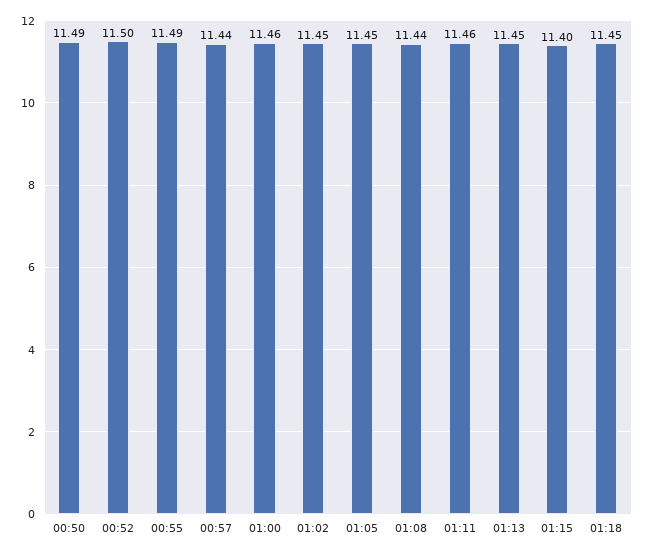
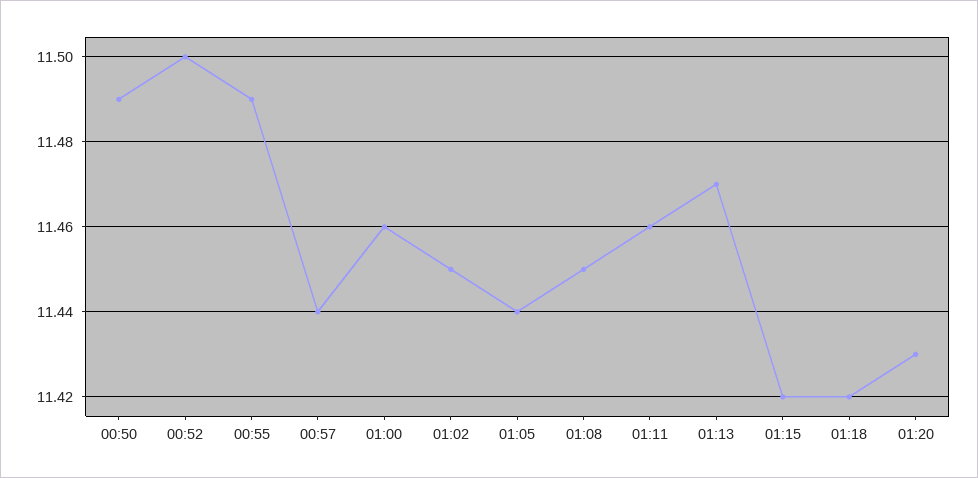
01:05: 11.45 -> 11.44
01:08: 11.44 -> 11.45
01:13: 11.45 -> 11.47
01:15: 11.4 -> 11.42
01:18: 11.45 -> 11.42
01:20: none -> 11.43

